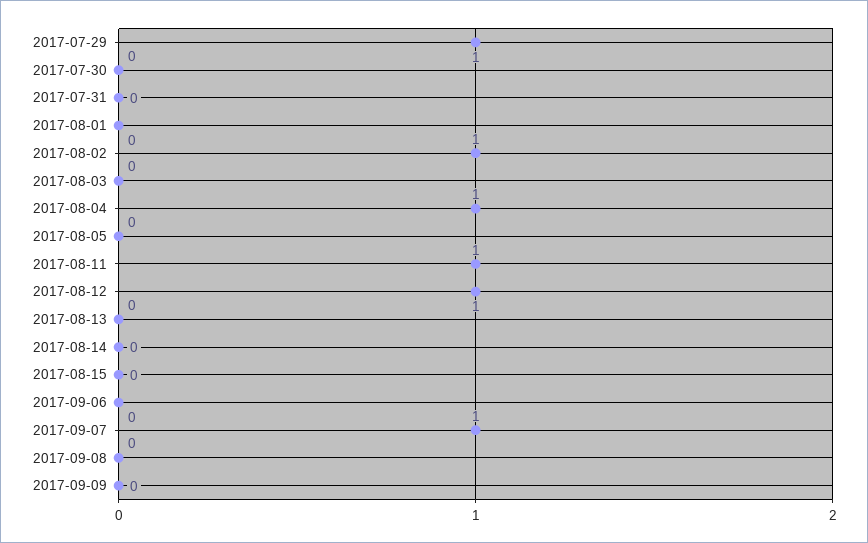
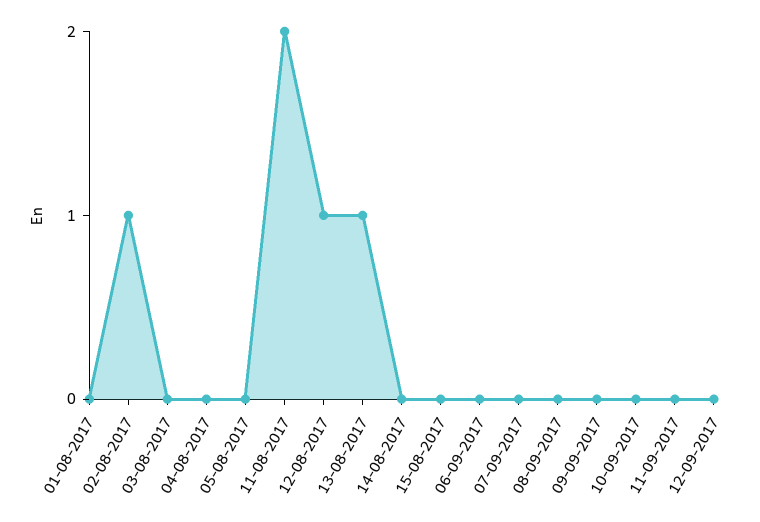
2017-07-29: 1 -> none
2017-07-30: 0 -> none
2017-07-31: 0 -> none
2017-08-04: 1 -> 0
2017-08-11: 1 -> 2
2017-08-13: 0 -> 1
2017-09-07: 1 -> 0
10-09-2017: none -> 0
11-09-2017: none -> 0
12-09-2017: none -> 0

